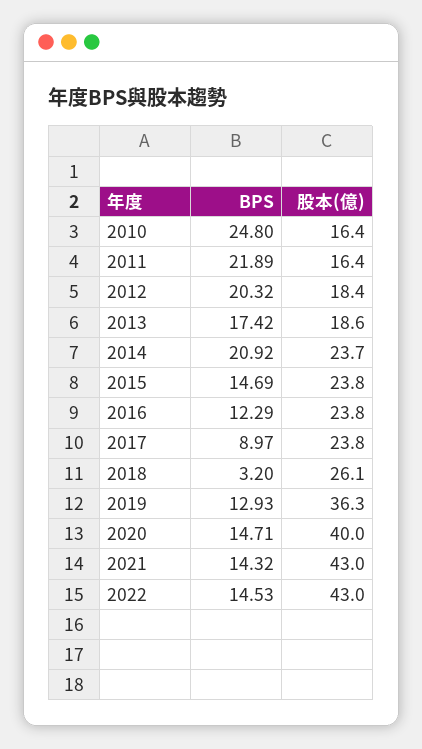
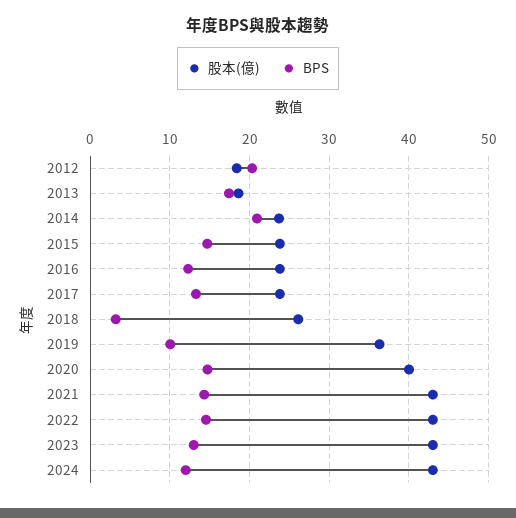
BPS, 2010: 24.8 -> none
股本(億), 2010: 16.4 -> none
BPS, 2011: 21.89 -> none
股本(億), 2011: 16.4 -> none
BPS, 2017: 8.97 -> 13
BPS, 2019: 12.93 -> 10
股本(億), 2023: none -> 43
BPS, 2023: none -> 13
股本(億), 2024: none -> 43
BPS, 2024: none -> 12

